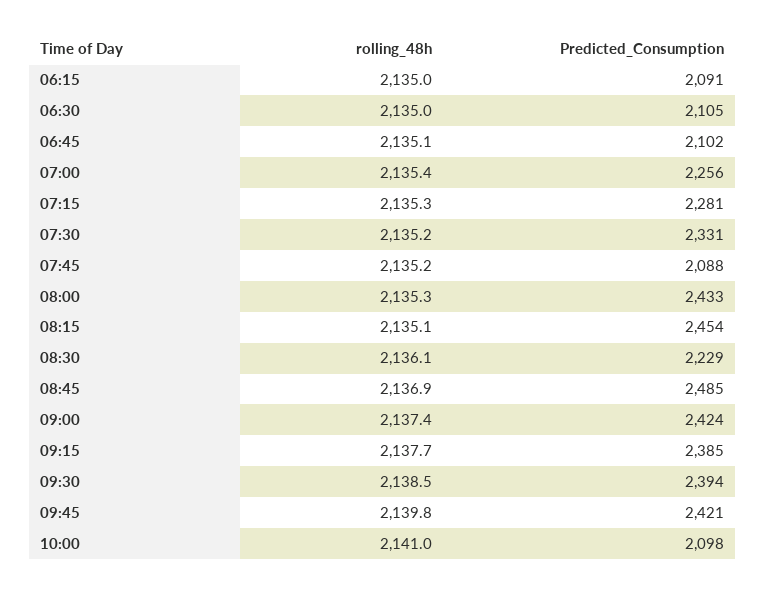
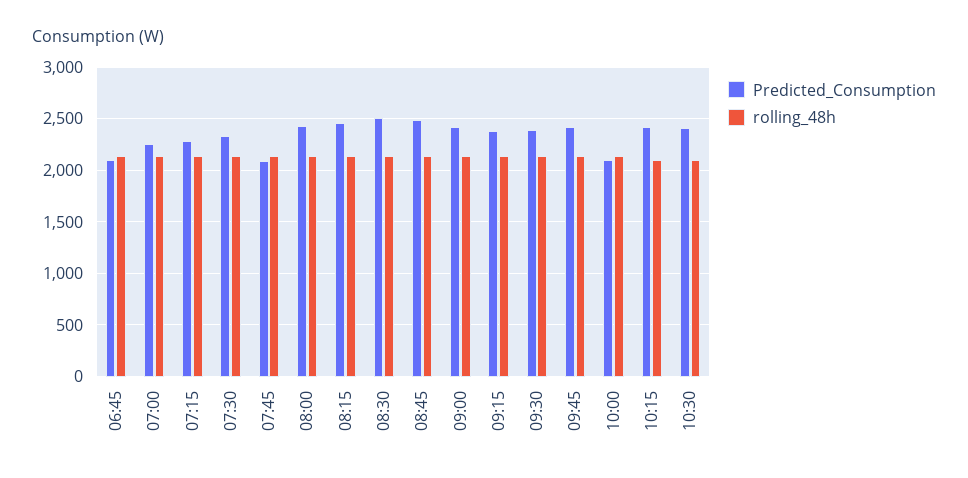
rolling_48h, 06:15: 2135 -> none
Predicted_Consumption, 06:15: 2091 -> none
rolling_48h, 06:30: 2135 -> none
Predicted_Consumption, 06:30: 2105 -> none
Predicted_Consumption, 08:30: 2229 -> 2500
Predicted_Consumption, 10:15: none -> 2400
rolling_48h, 10:15: none -> 2100
Predicted_Consumption, 10:30: none -> 2400
rolling_48h, 10:30: none -> 2100

